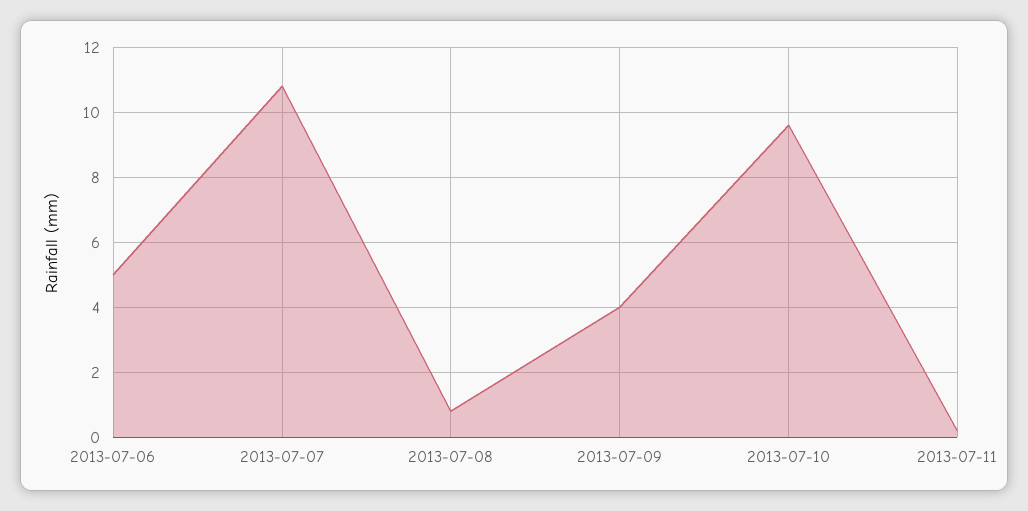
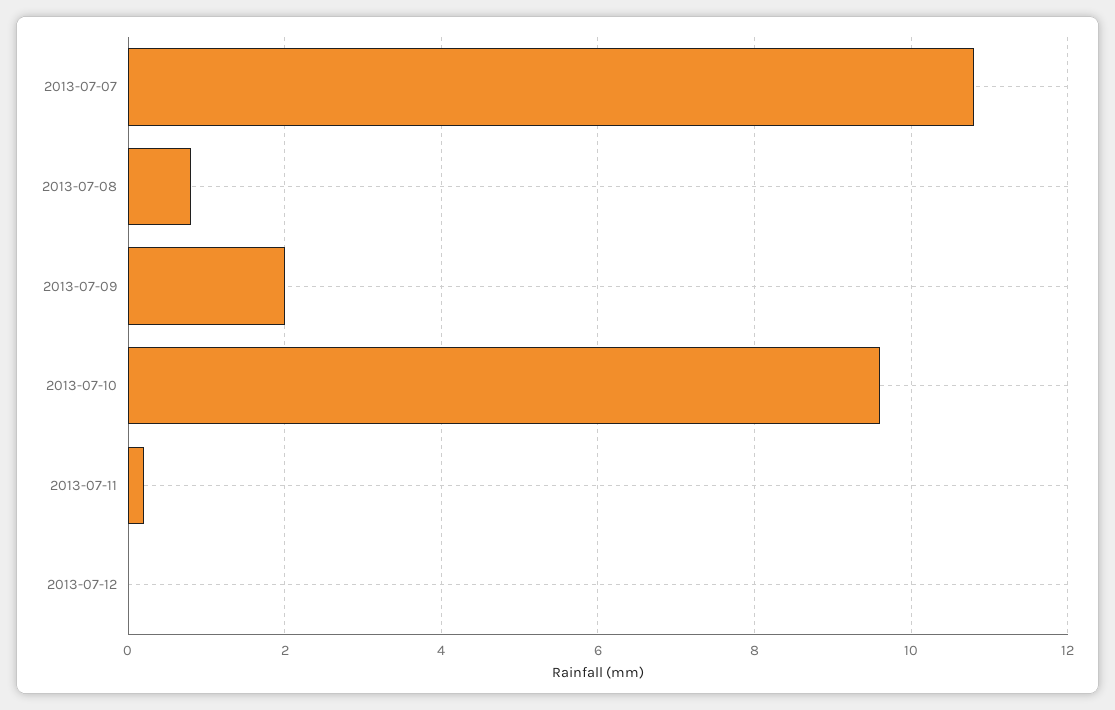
2013-07-06: 5 -> none
2013-07-09: 4 -> 2
2013-07-12: none -> 0

